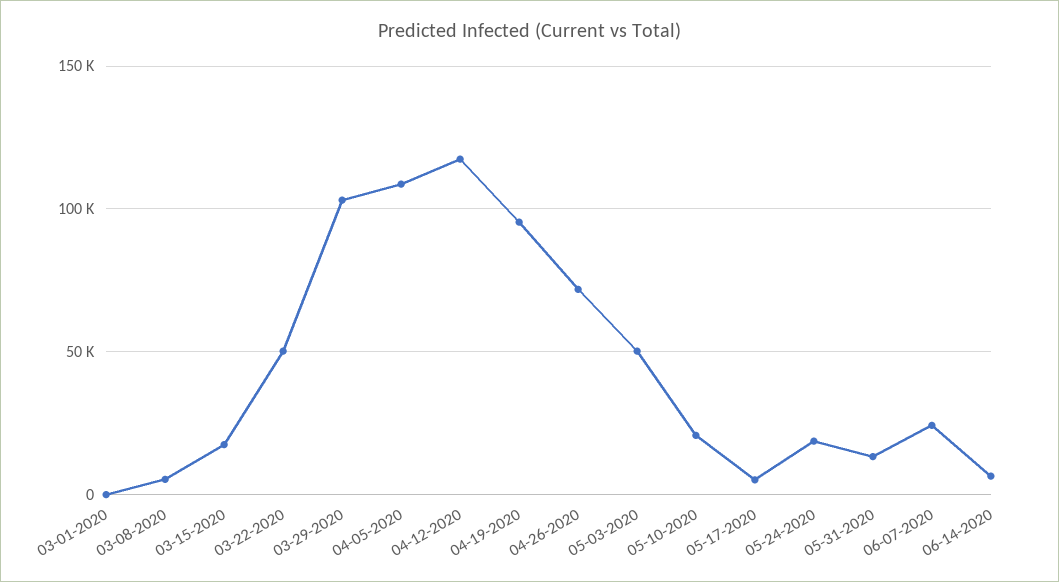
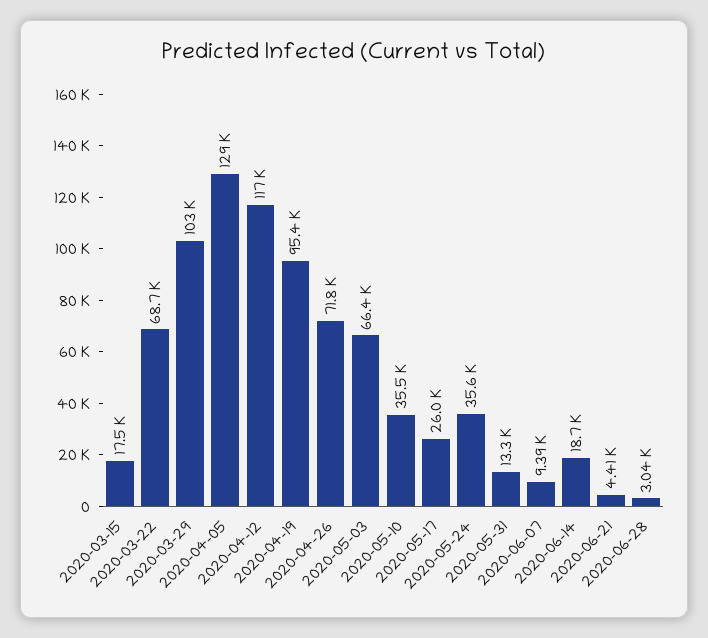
03-01-2020: 0 -> none
03-08-2020: 5000 -> none
03-22-2020: 50000 -> 68700
04-05-2020: 110000 -> 129000
05-03-2020: 50000 -> 66400
05-10-2020: 20000 -> 35500
05-17-2020: 5000 -> 26000
05-24-2020: 20000 -> 35600
06-07-2020: 25000 -> 9390
06-14-2020: 5000 -> 18700
2020-06-21: none -> 4410
2020-06-28: none -> 3040

